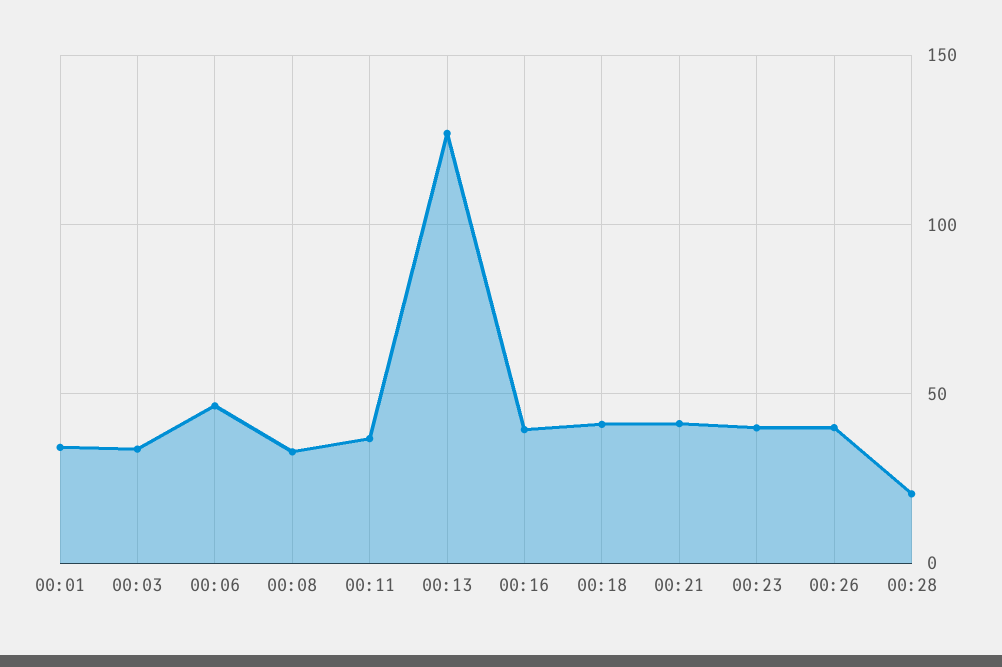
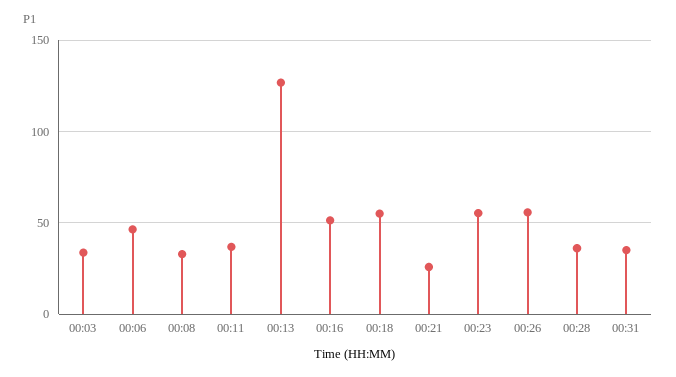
00:01: 35 -> none
00:16: 40 -> 50
00:18: 40 -> 55
00:21: 40 -> 25
00:23: 40 -> 55
00:26: 40 -> 55
00:28: 20 -> 35
00:31: none -> 35

